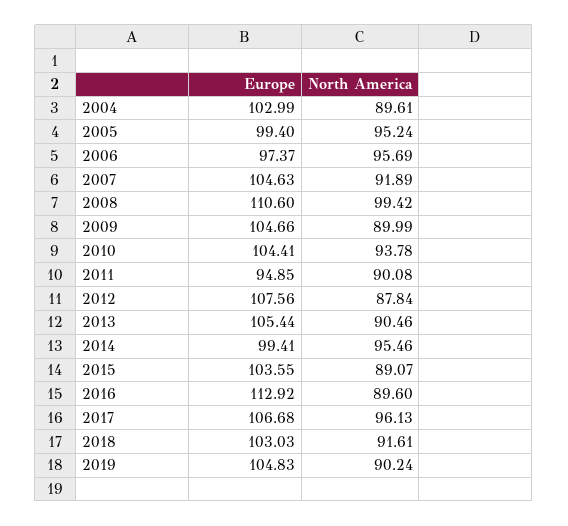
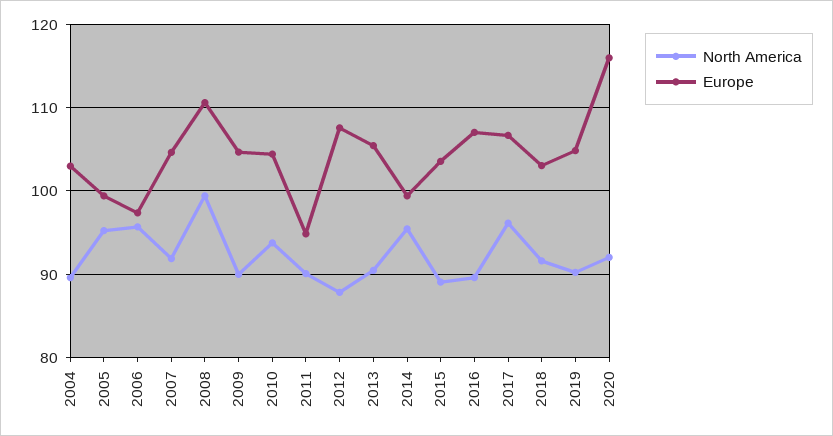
Europe, 2016: 112.92 -> 107
North America, 2020: none -> 92
Europe, 2020: none -> 116

